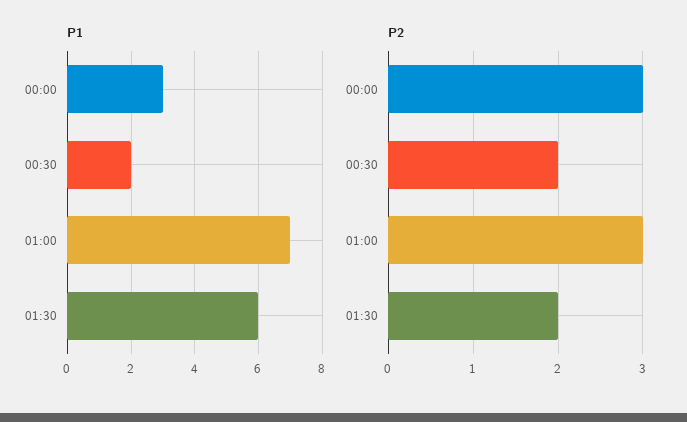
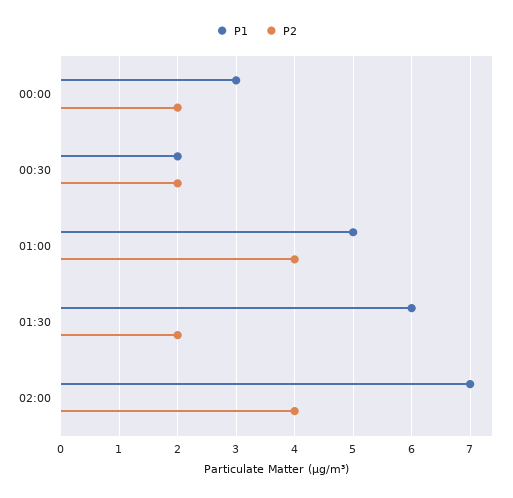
P1, 01:00: 7 -> 5
P2, 00:00: 3 -> 2
P2, 01:00: 3 -> 4
P1, 02:00: none -> 7
P2, 02:00: none -> 4

